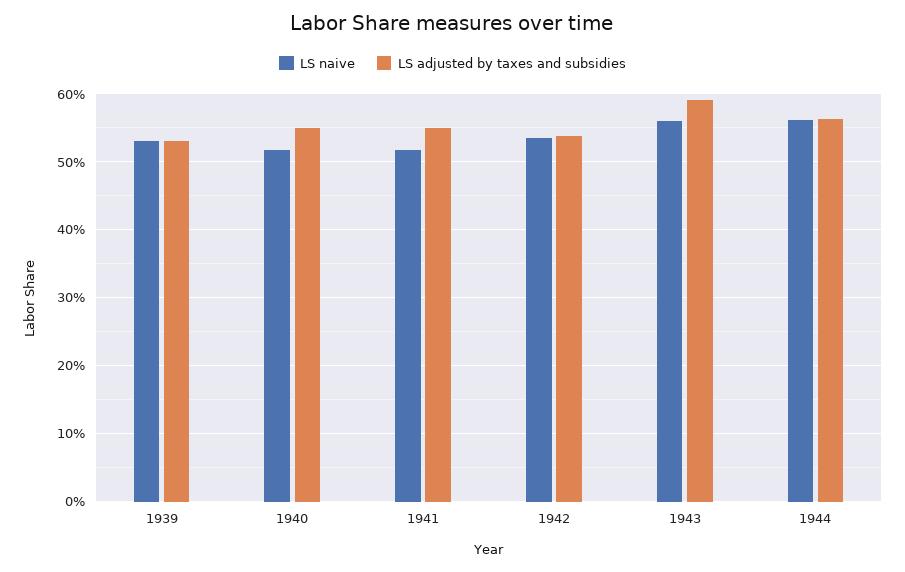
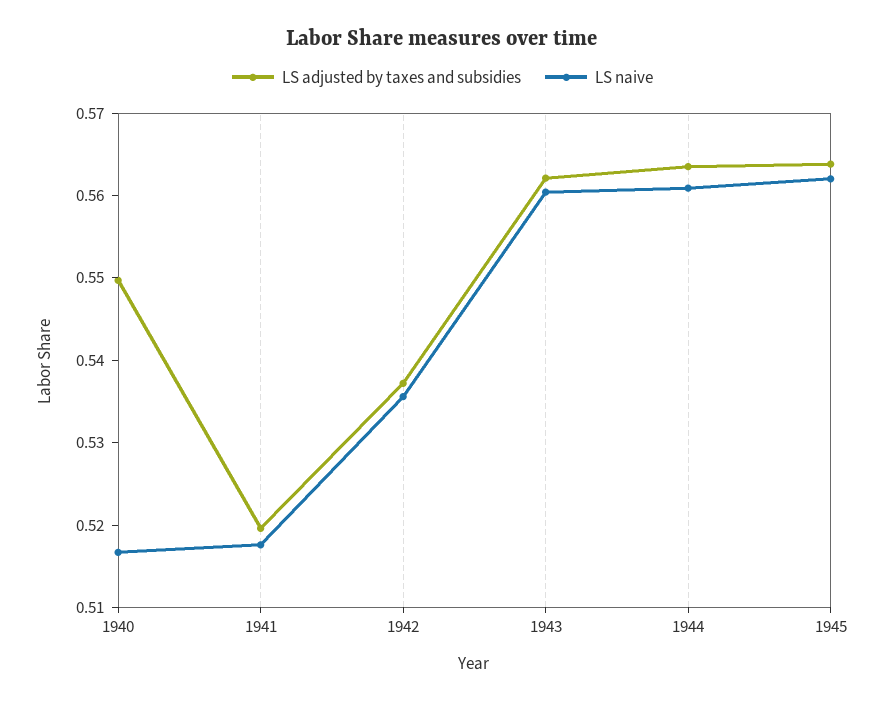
LS naive, 1939: 0.53 -> none
LS adjusted by taxes and subsidies, 1939: 0.53 -> none
LS adjusted by taxes and subsidies, 1941: 0.55 -> 0.52
LS adjusted by taxes and subsidies, 1943: 0.59 -> 0.562
LS adjusted by taxes and subsidies, 1945: none -> 0.564
LS naive, 1945: none -> 0.562

